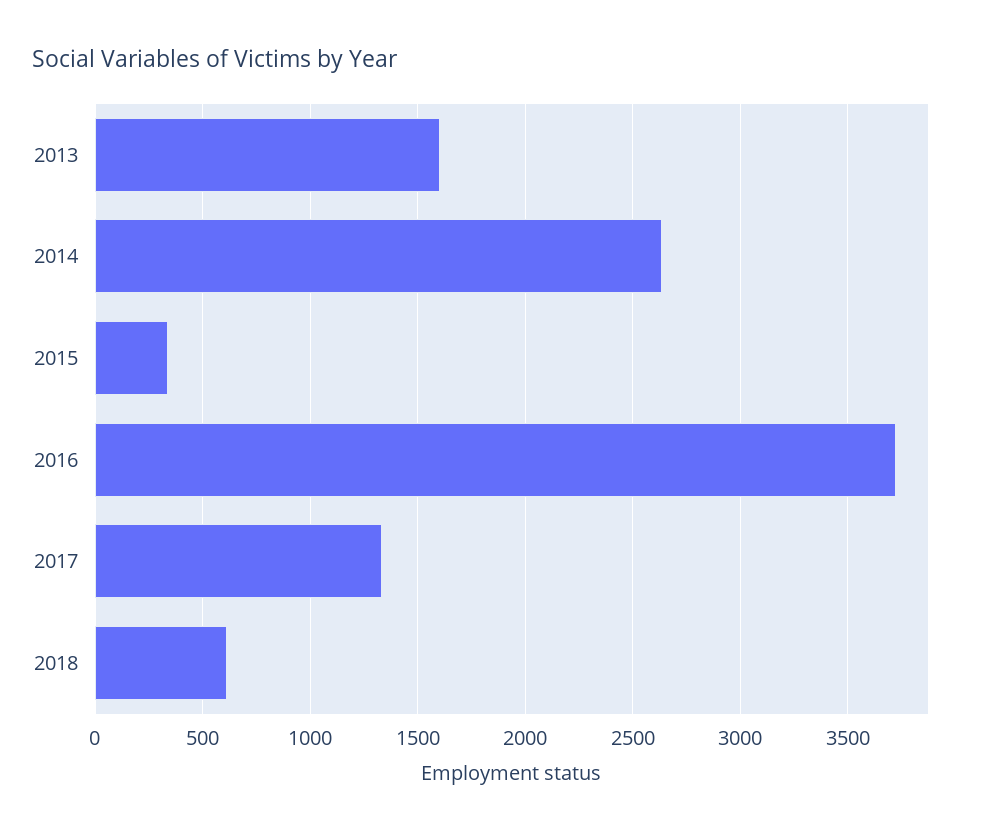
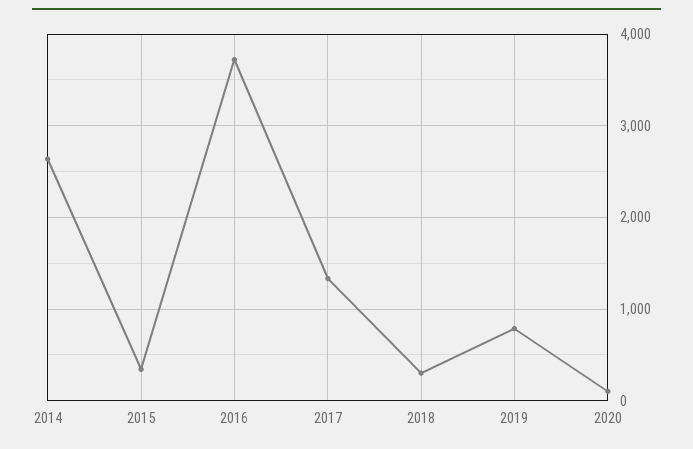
2013: 1600 -> none
2018: 600 -> 300
2019: none -> 800
2020: none -> 100

